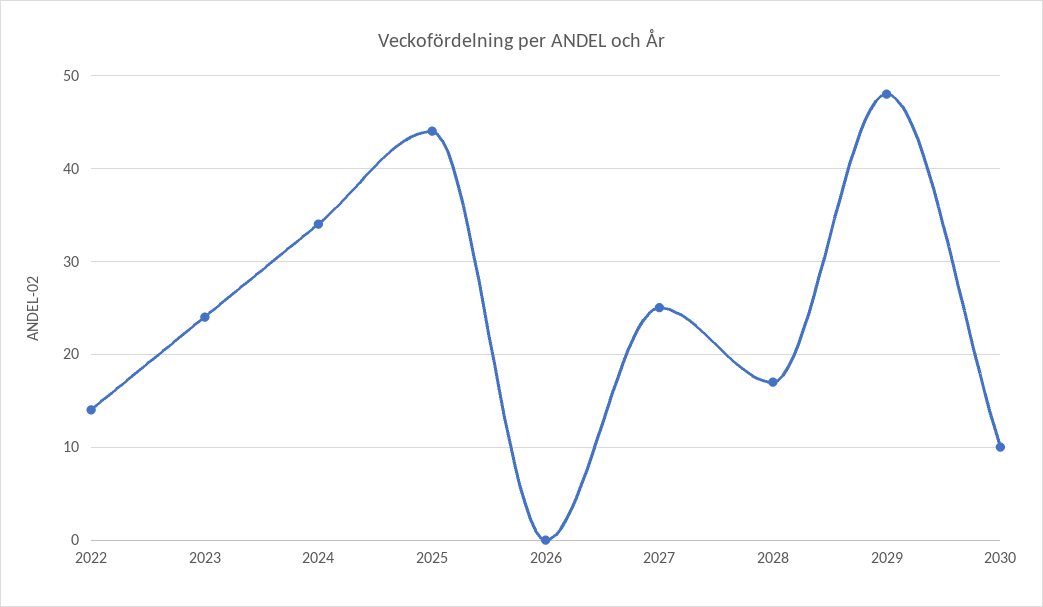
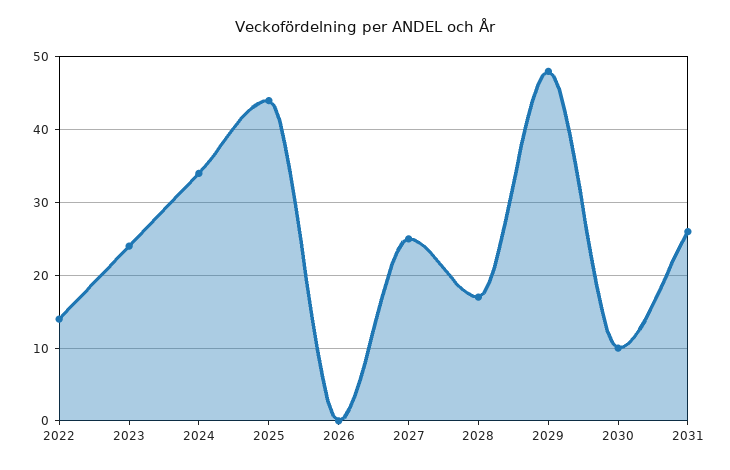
2031: none -> 26

